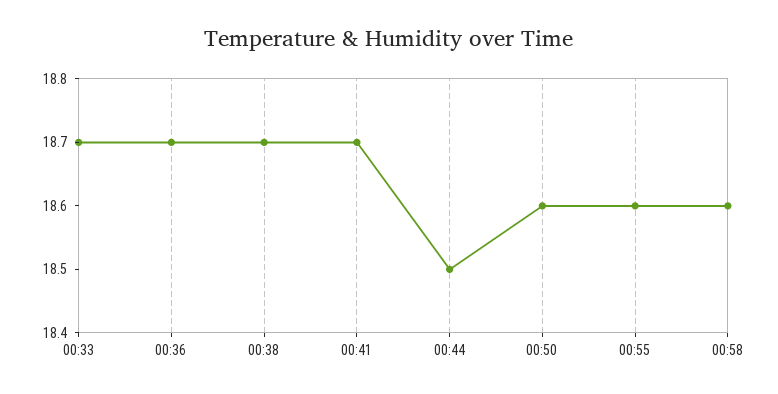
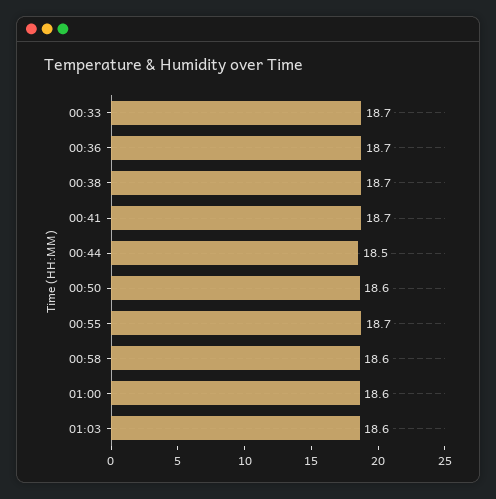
00:55: 18.6 -> 18.7
01:00: none -> 18.6
01:03: none -> 18.6

